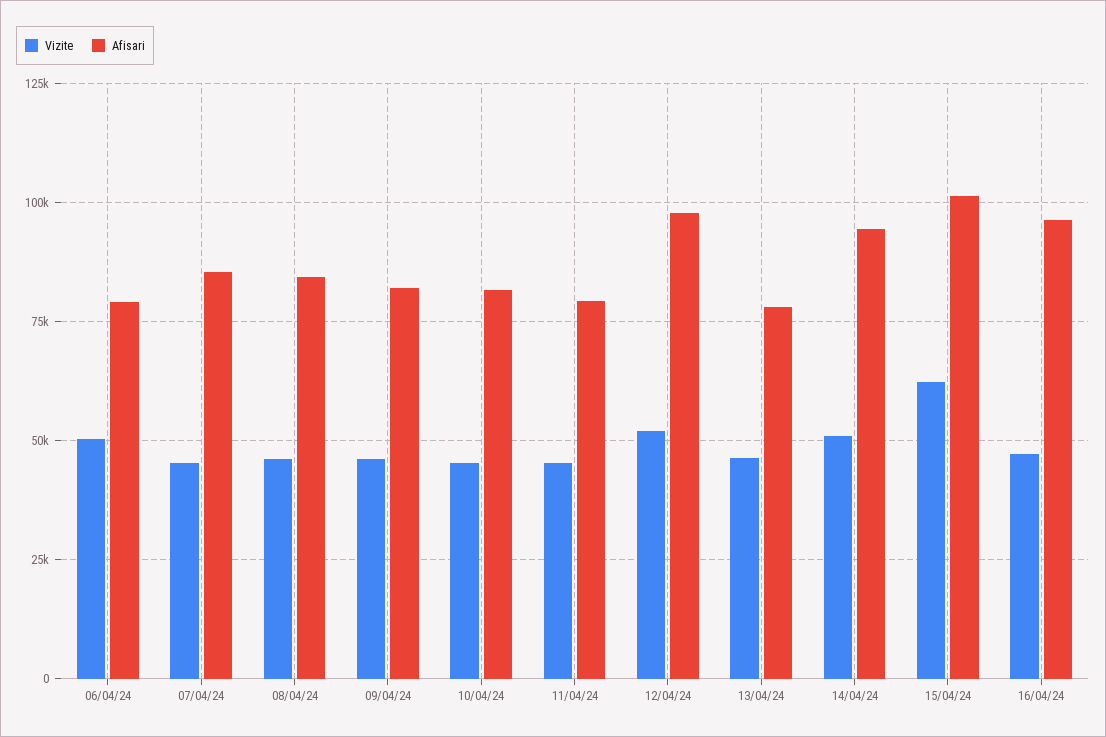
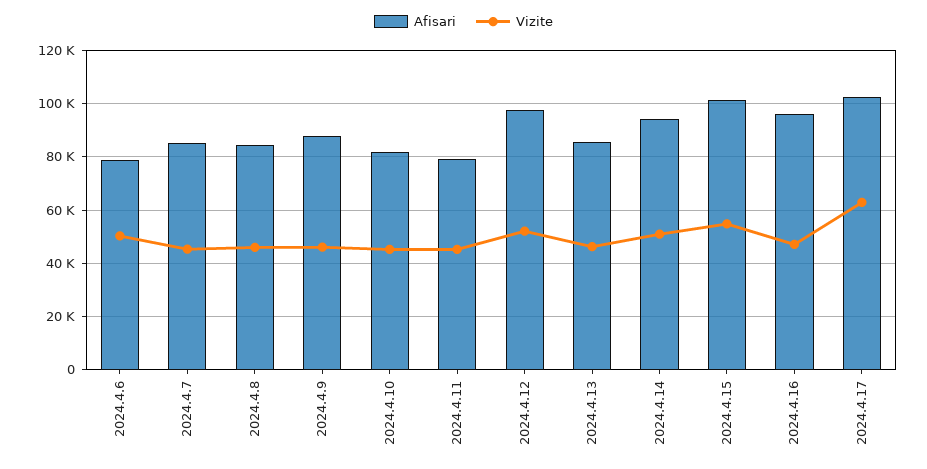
Afisari, 09/04/24: 82500 -> 87500
Afisari, 13/04/24: 77500 -> 85000
Vizite, 15/04/24: 62500 -> 55000
Afisari, 2024.4.17: none -> 102500
Vizite, 2024.4.17: none -> 62500

